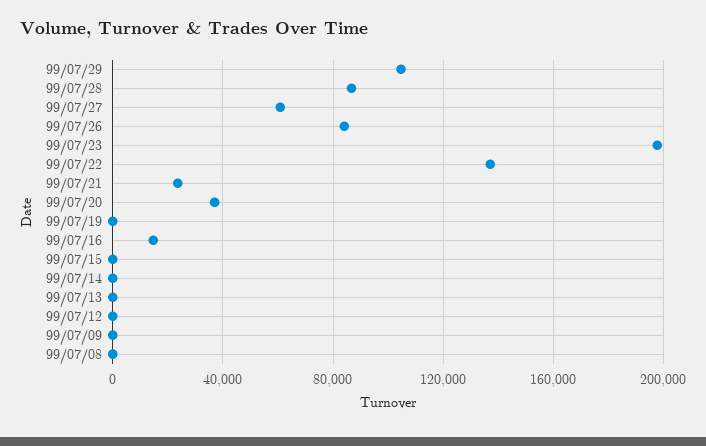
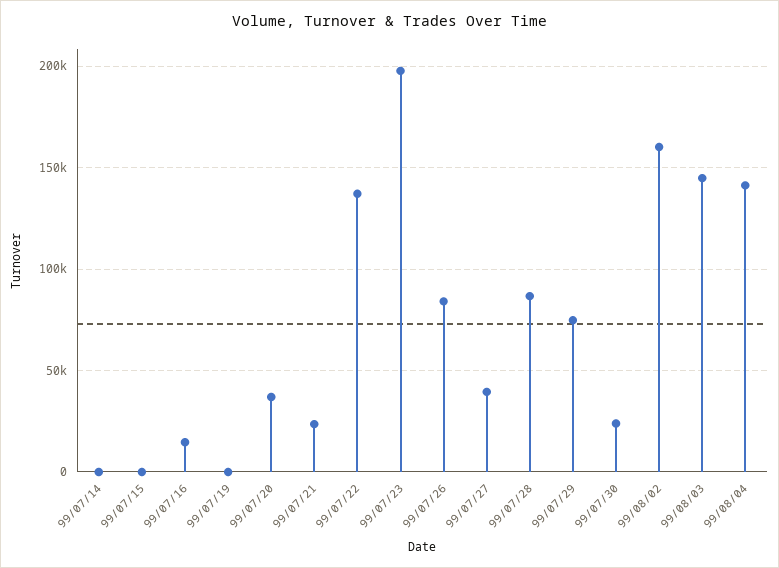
99/07/29: 105000 -> 75000
99/07/27: 60000 -> 40000
99/07/13: 0 -> none
99/07/12: 0 -> none
99/07/09: 0 -> none
99/07/08: 0 -> none
99/07/30: none -> 25000
99/08/02: none -> 160000
99/08/03: none -> 145000
99/08/04: none -> 140000

